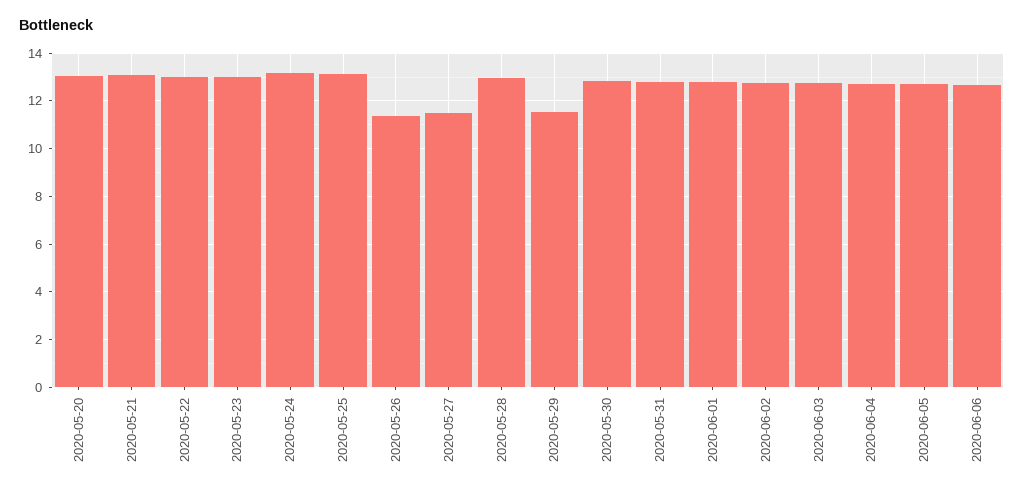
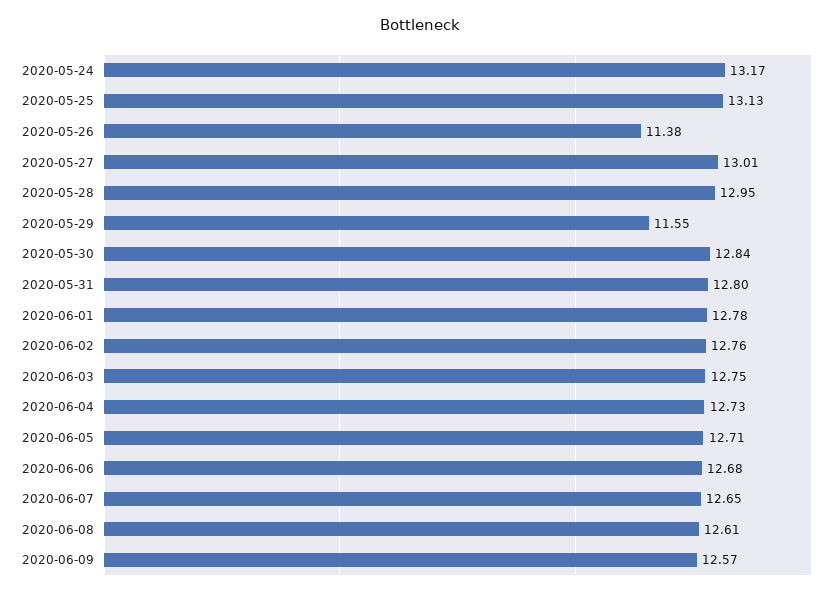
2020-05-20: 13 -> none
2020-05-21: 13 -> none
2020-05-22: 13 -> none
2020-05-23: 13 -> none
2020-05-27: 11.5 -> 13.01
2020-06-07: none -> 12.65
2020-06-08: none -> 12.61
2020-06-09: none -> 12.57

